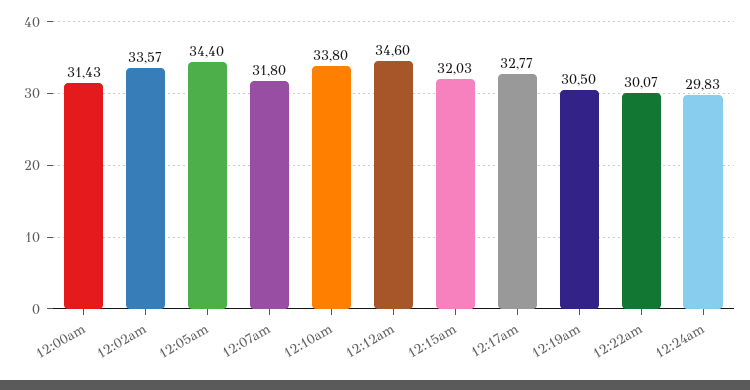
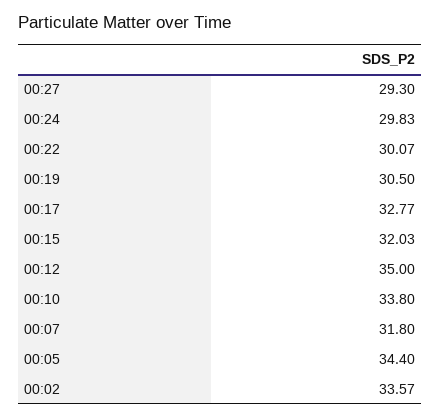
12:00am: 31.43 -> none
12:12am: 34.6 -> 35
00:27: none -> 29.3

